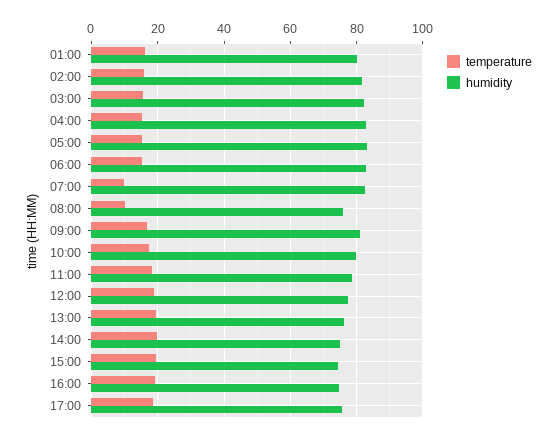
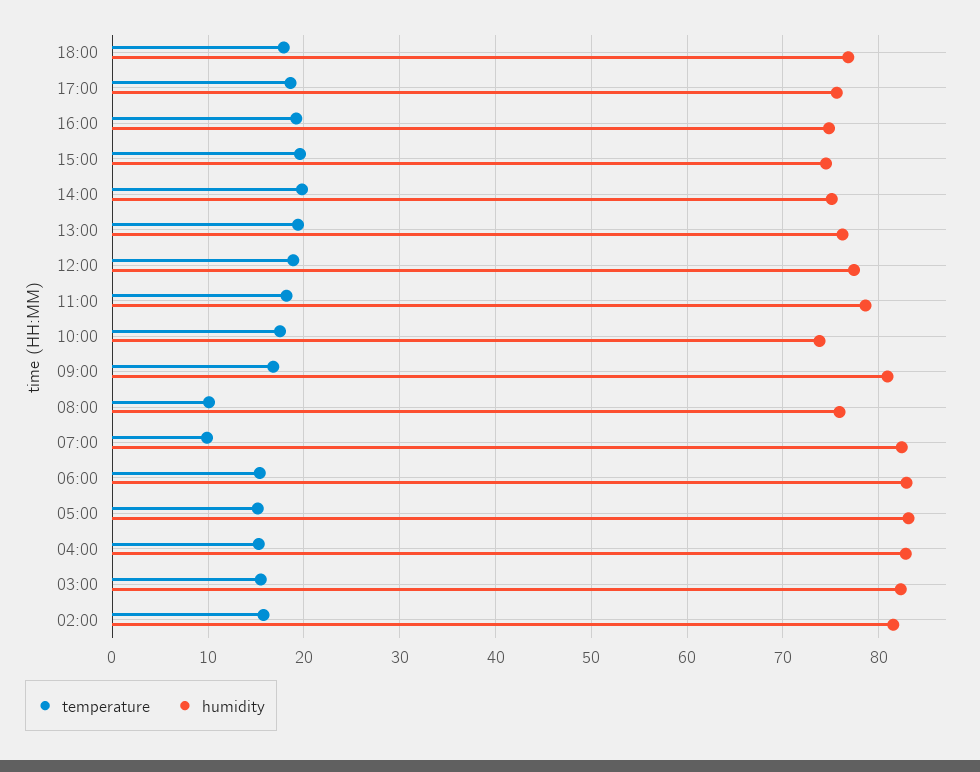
temperature, 01:00: 16 -> none
humidity, 01:00: 80 -> none
humidity, 10:00: 80 -> 74
temperature, 18:00: none -> 18
humidity, 18:00: none -> 77

